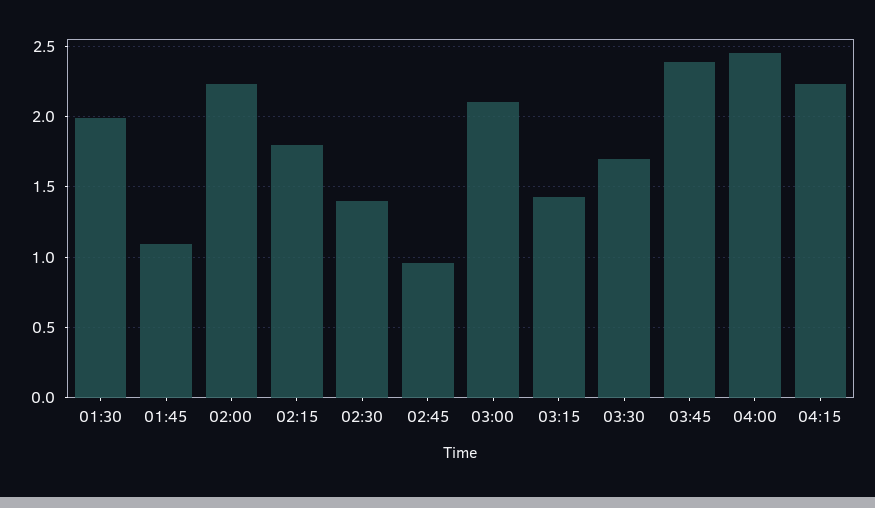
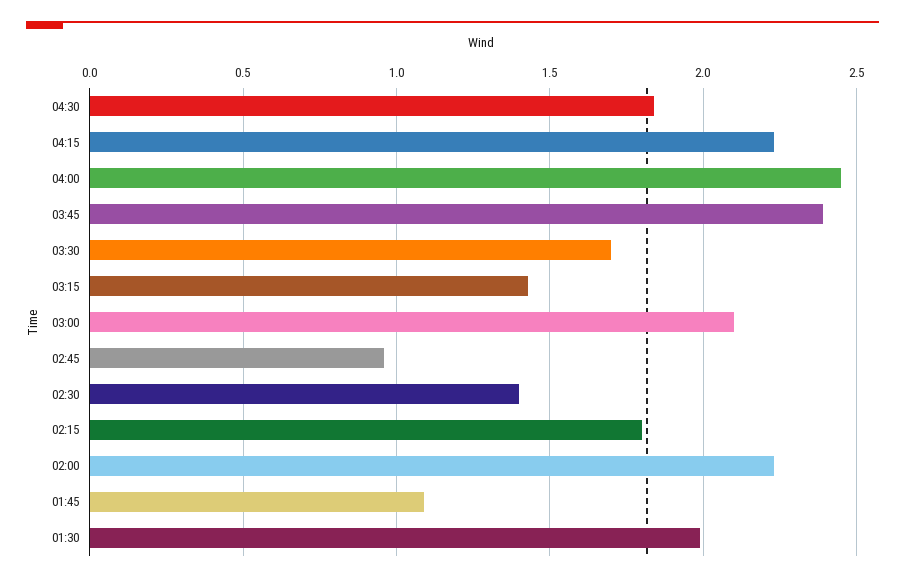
04:30: none -> 1.85

